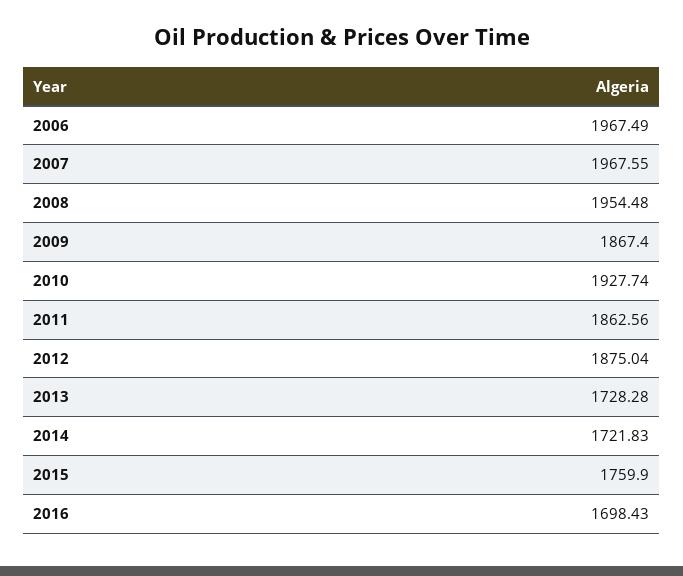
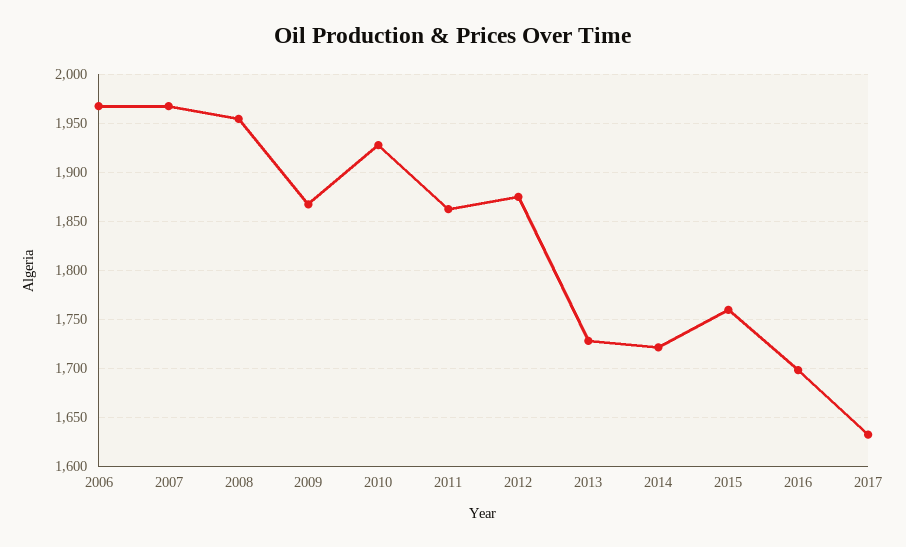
2017: none -> 1630

